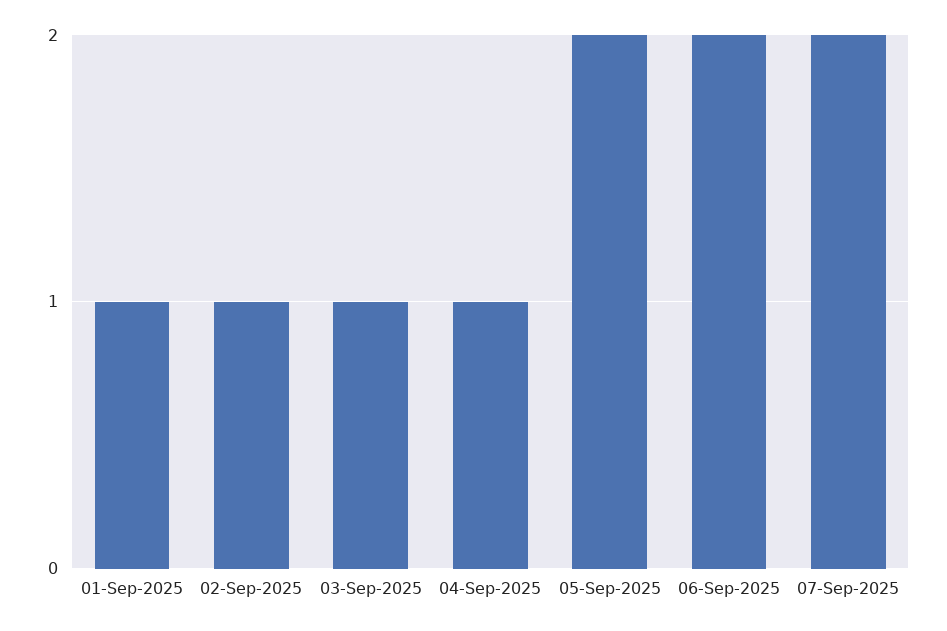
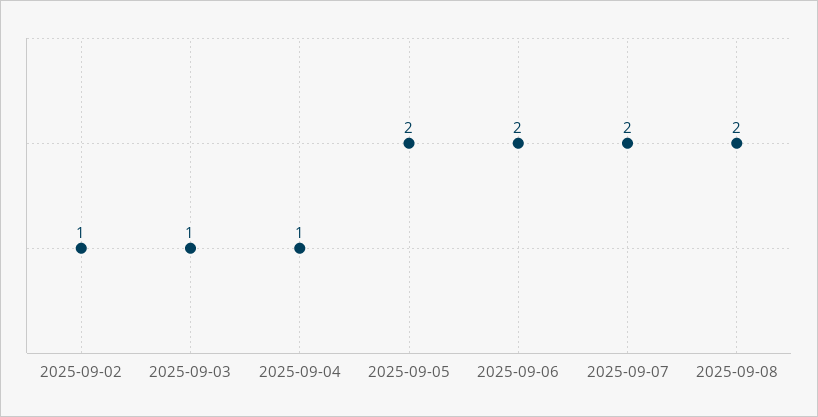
01-Sep-2025: 1 -> none
2025-09-08: none -> 2

